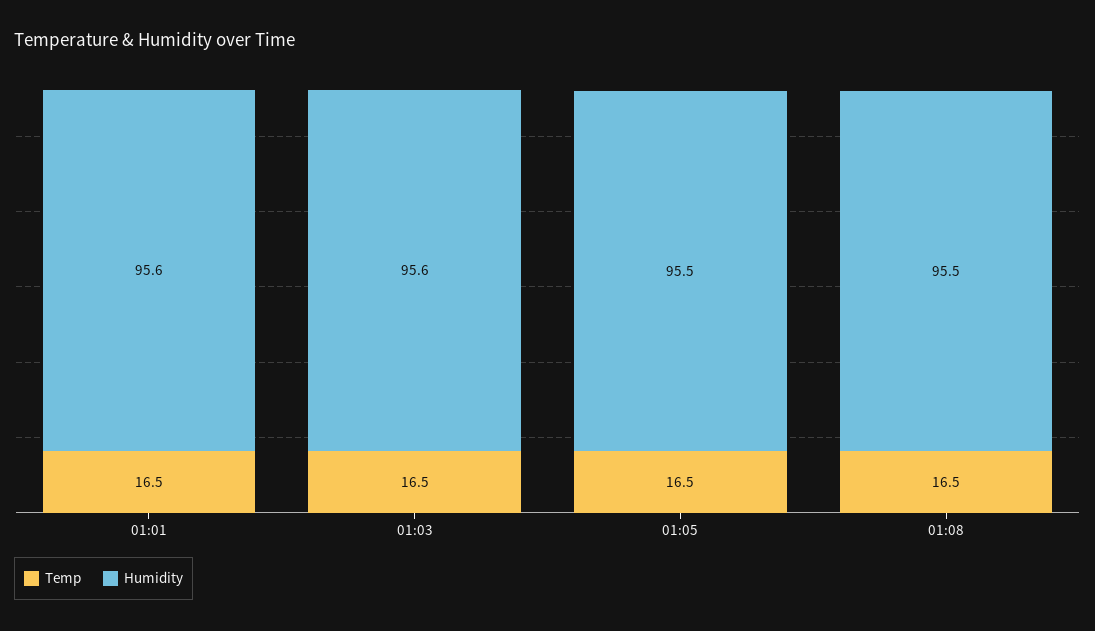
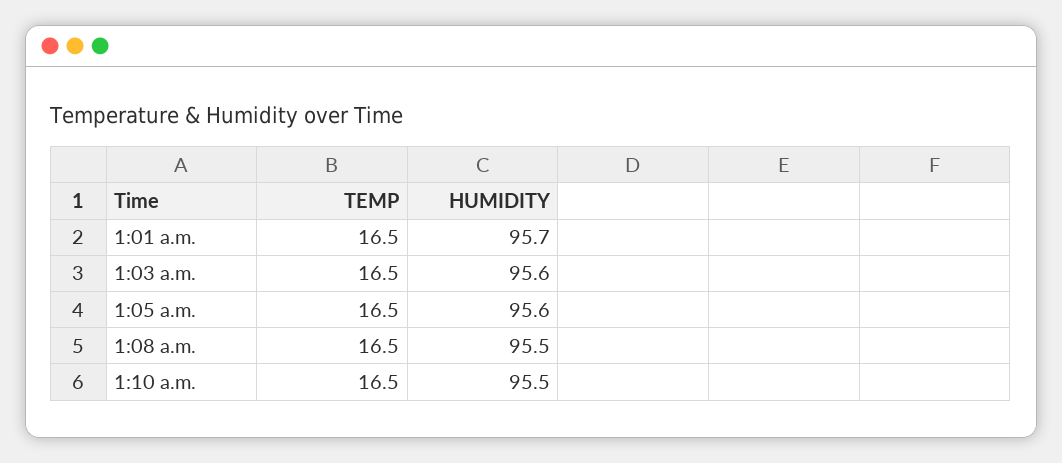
Humidity, 01:01: 95.6 -> 95.7
Humidity, 01:05: 95.5 -> 95.6
Temp, 1:10 a.m.: none -> 16.5
Humidity, 1:10 a.m.: none -> 95.5

